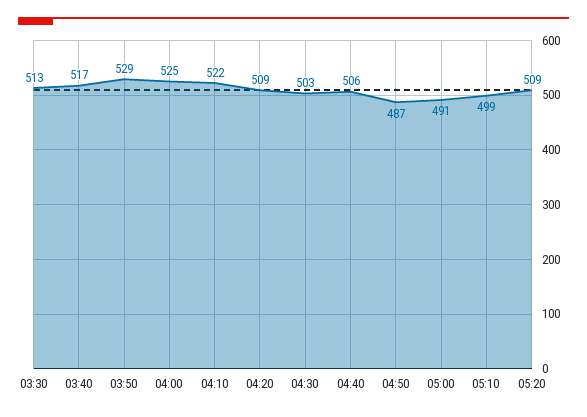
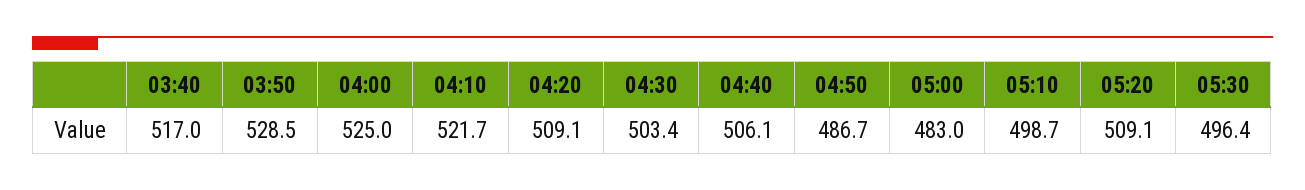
03:30: 513 -> none
05:00: 491 -> 483
05:30: none -> 496.4

